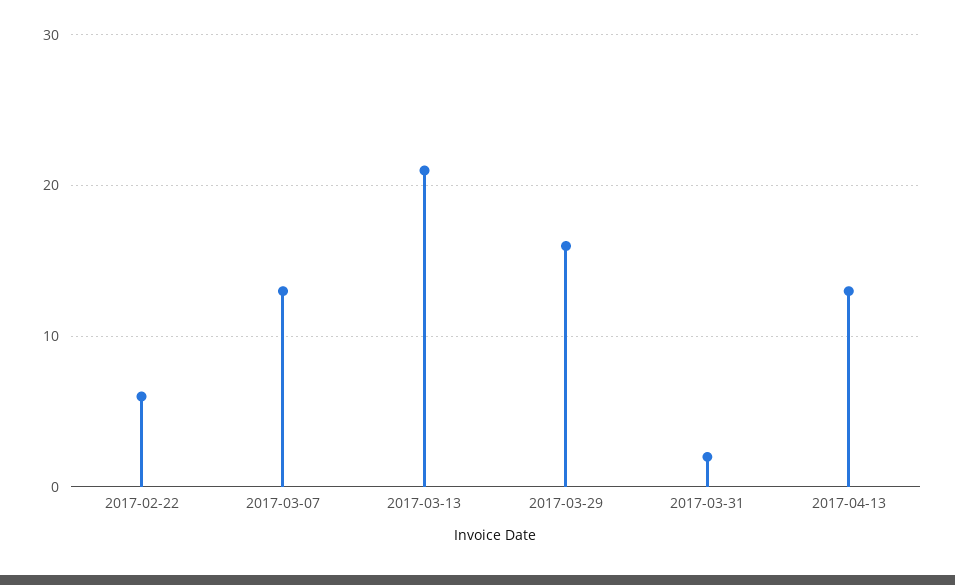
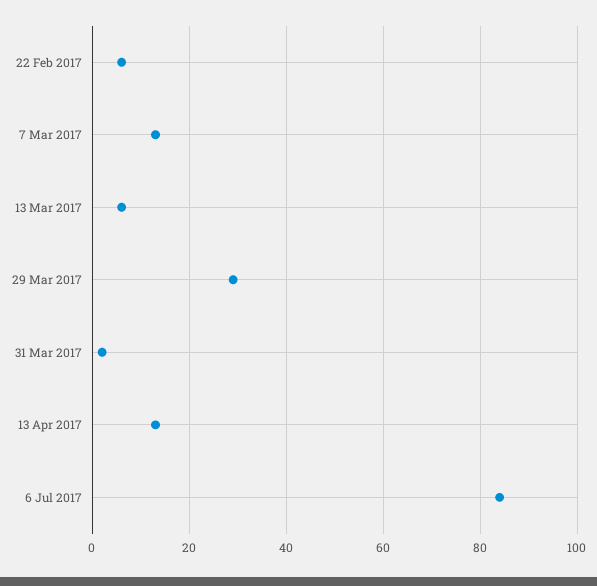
2017-03-13: 21 -> 5
2017-03-29: 16 -> 30
6 Jul 2017: none -> 85

